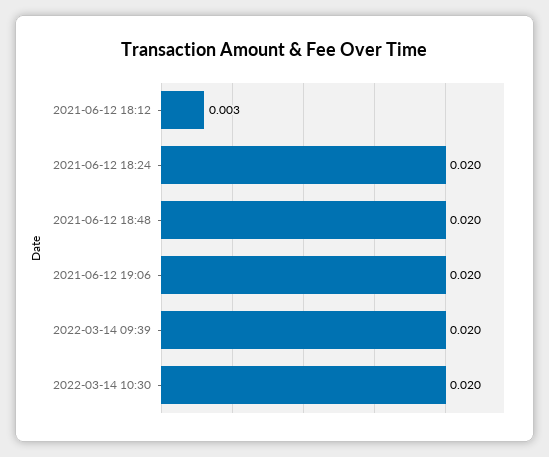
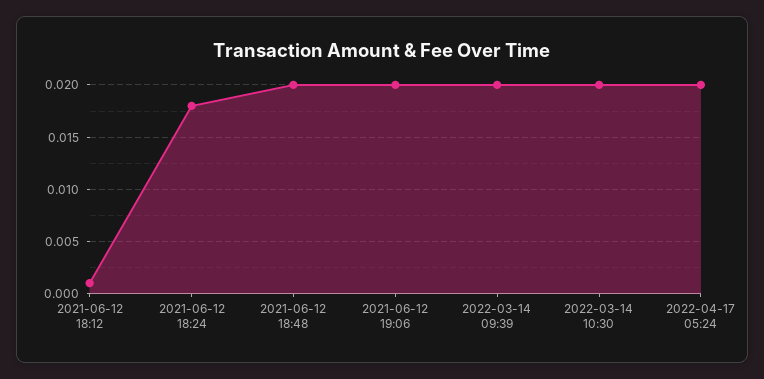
2021-06-12 18:12: 0.003 -> 0.001
2021-06-12 18:24: 0.02 -> 0.018
2022-04-17 05:24: none -> 0.02

